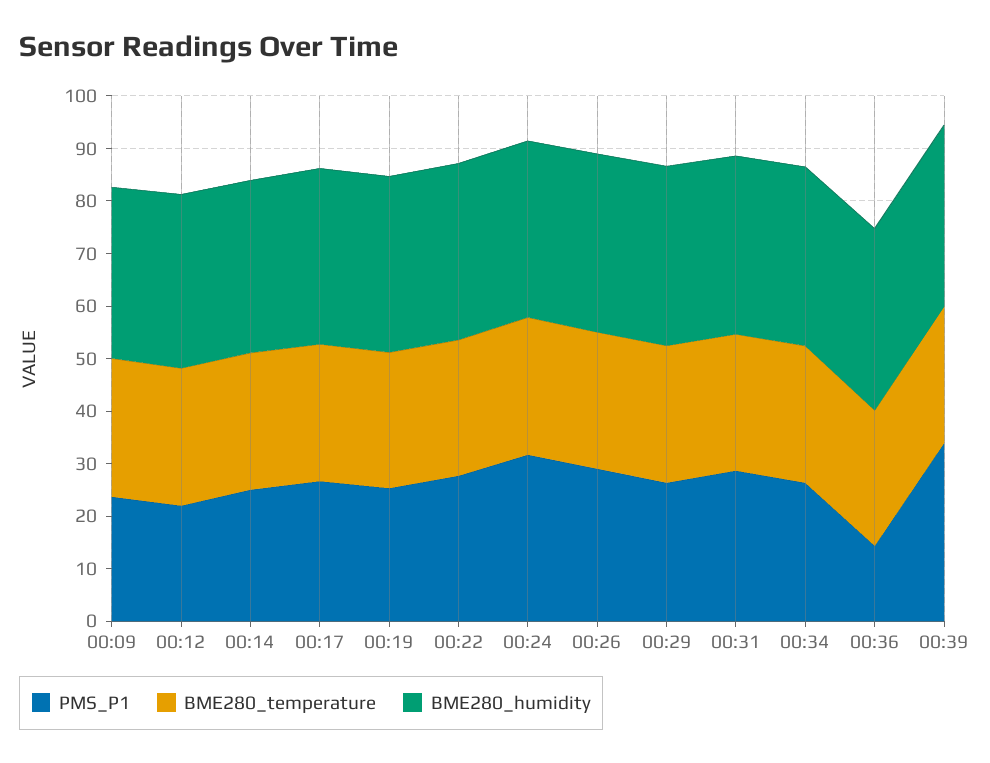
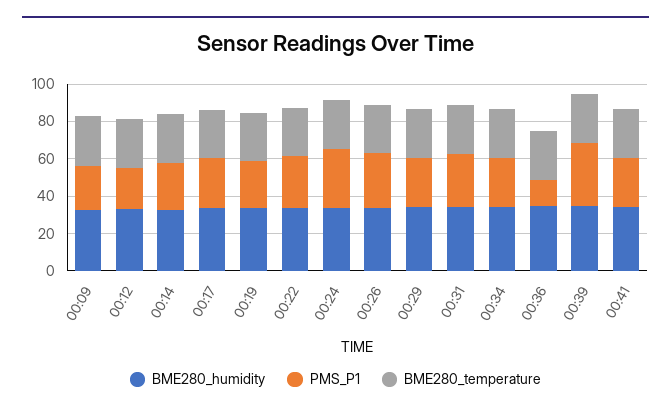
BME280_humidity, 00:41: none -> 35
PMS_P1, 00:41: none -> 25
BME280_temperature, 00:41: none -> 25

